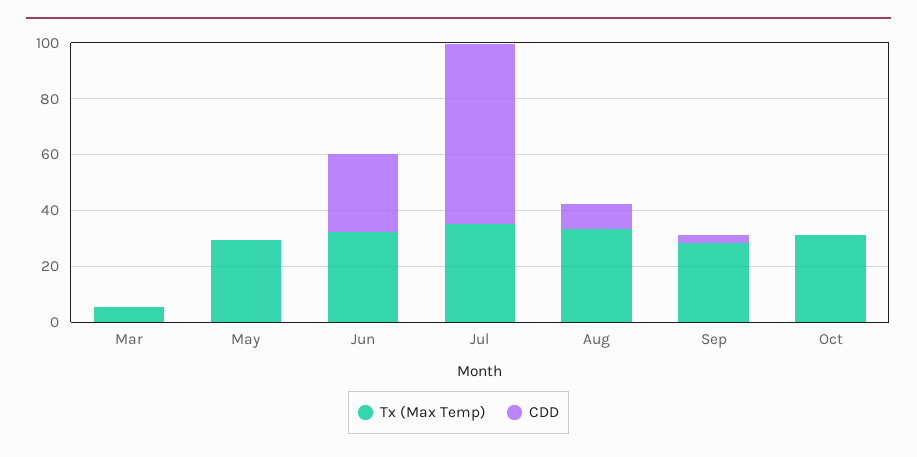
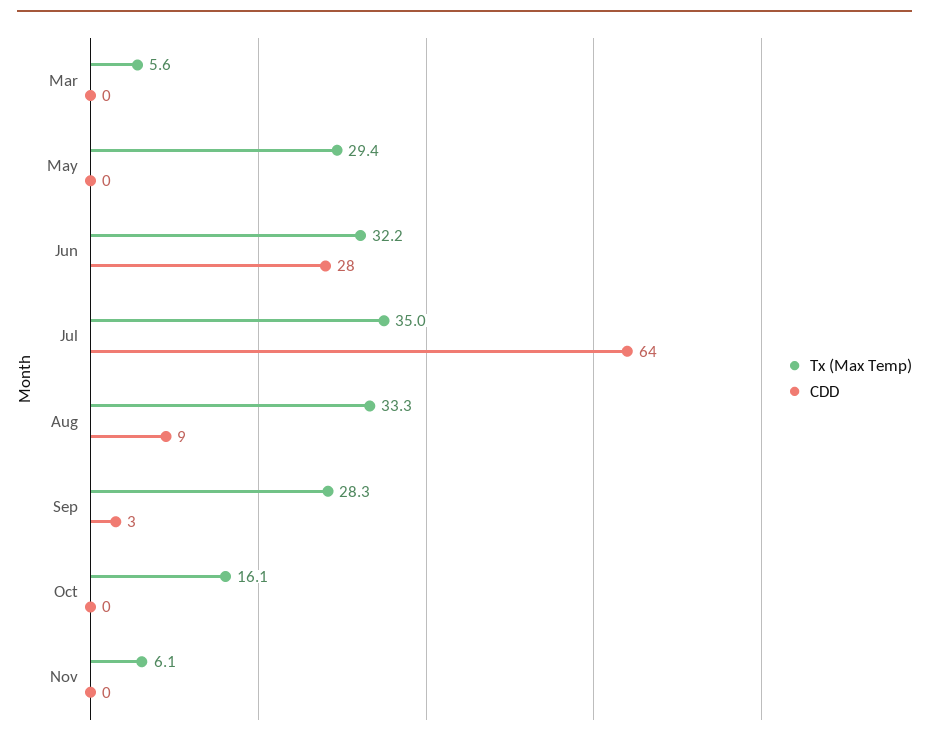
Tx (Max Temp), Oct: 30 -> 16.1
Tx (Max Temp), Nov: none -> 6.1
CDD, Nov: none -> 0

